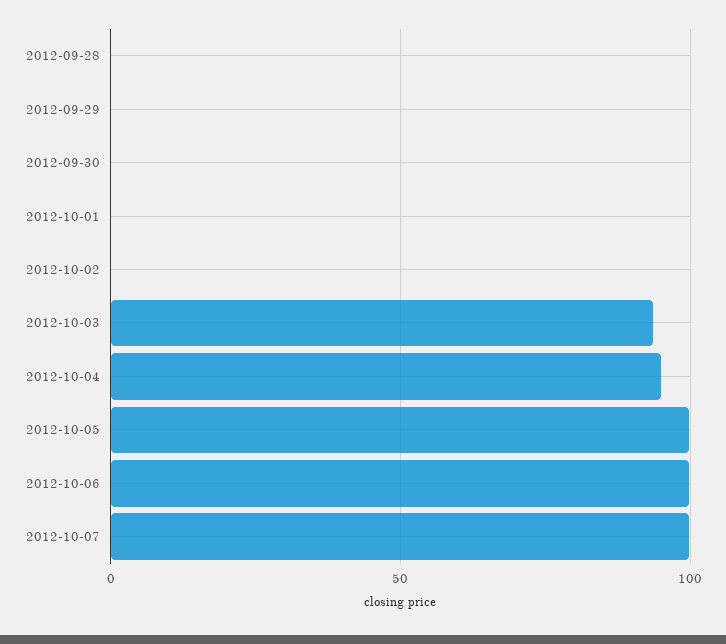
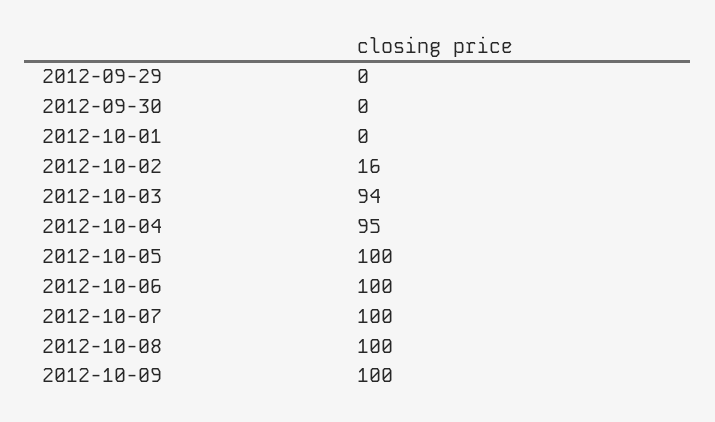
2012-09-28: 0 -> none
2012-10-02: 0 -> 16
2012-10-08: none -> 100
2012-10-09: none -> 100

